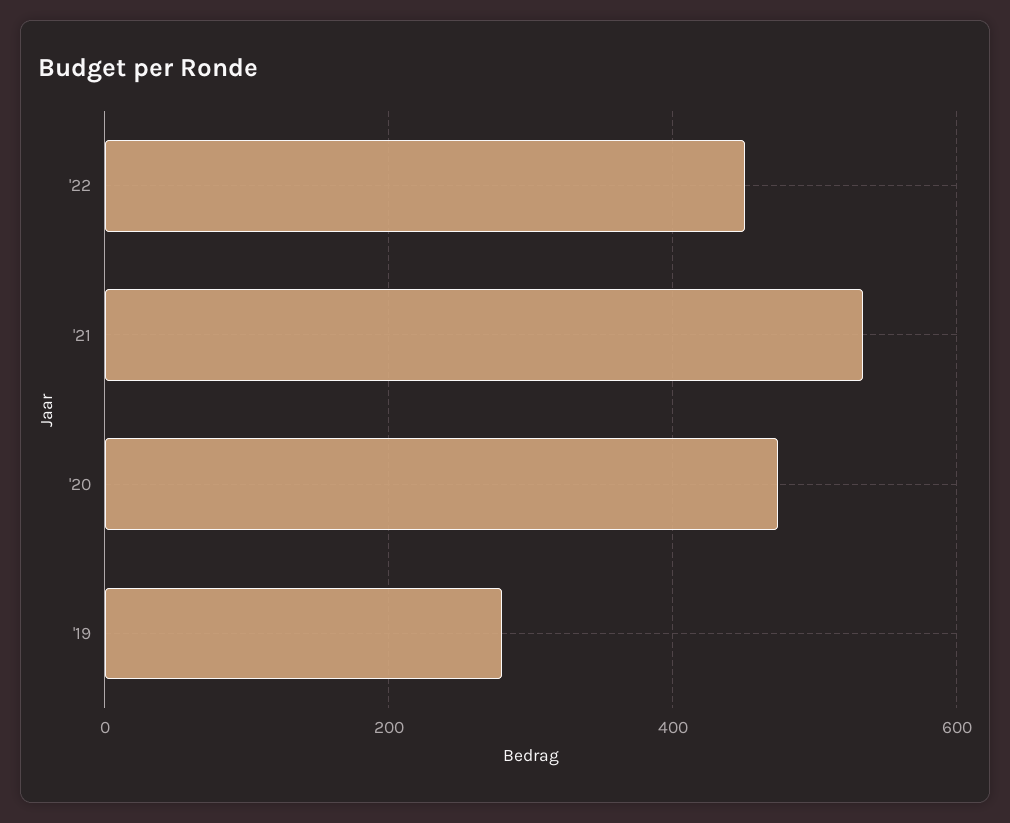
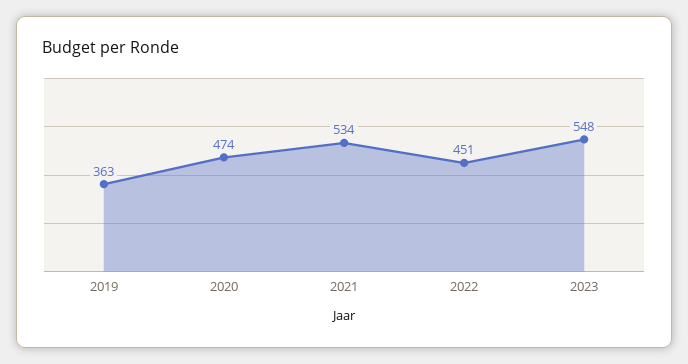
'19: 280 -> 363
2023: none -> 548

